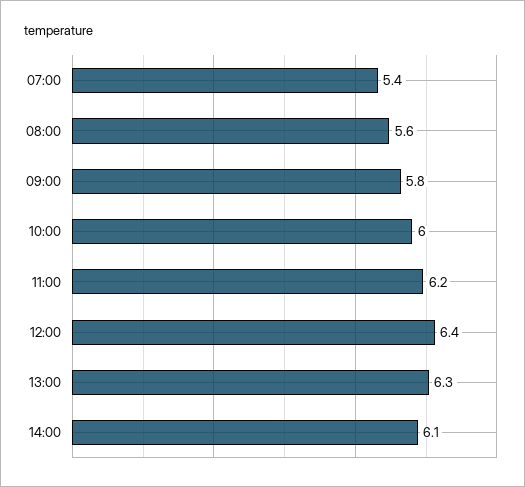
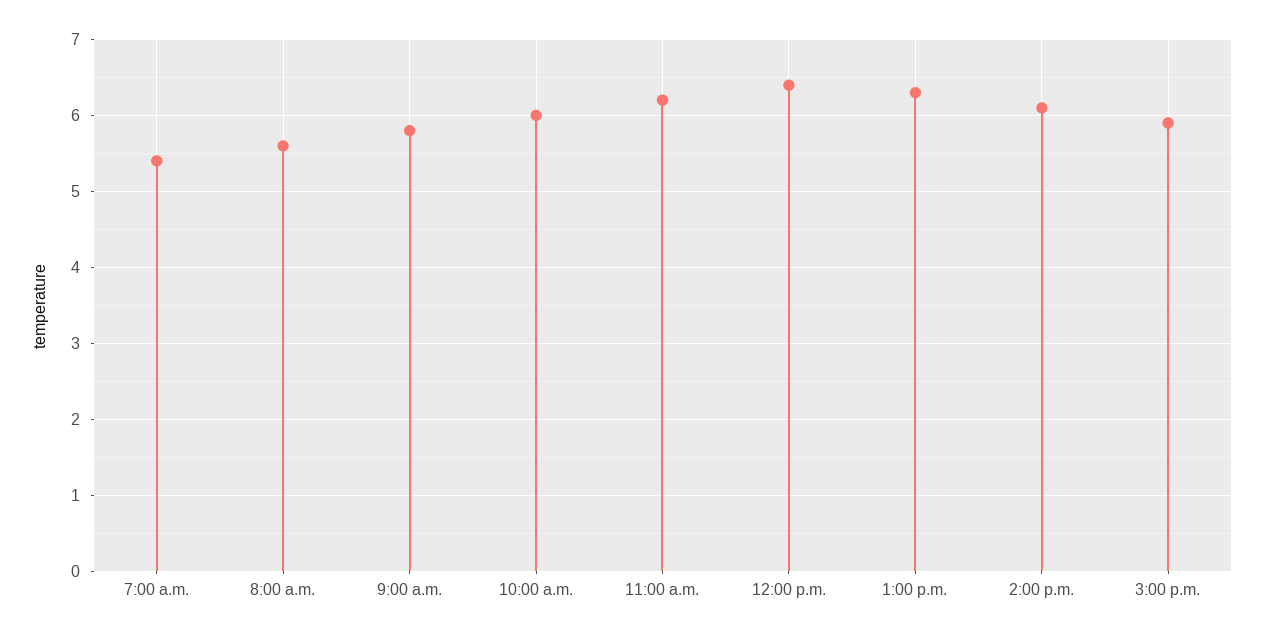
3:00 p.m.: none -> 5.9

